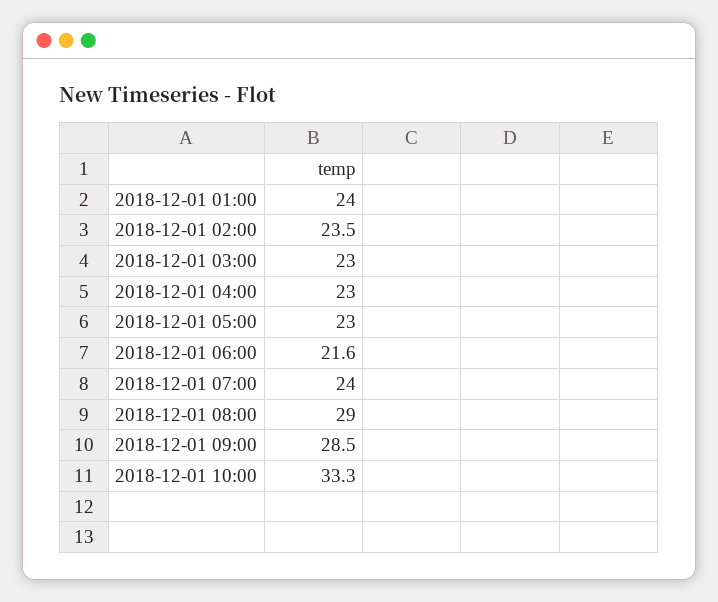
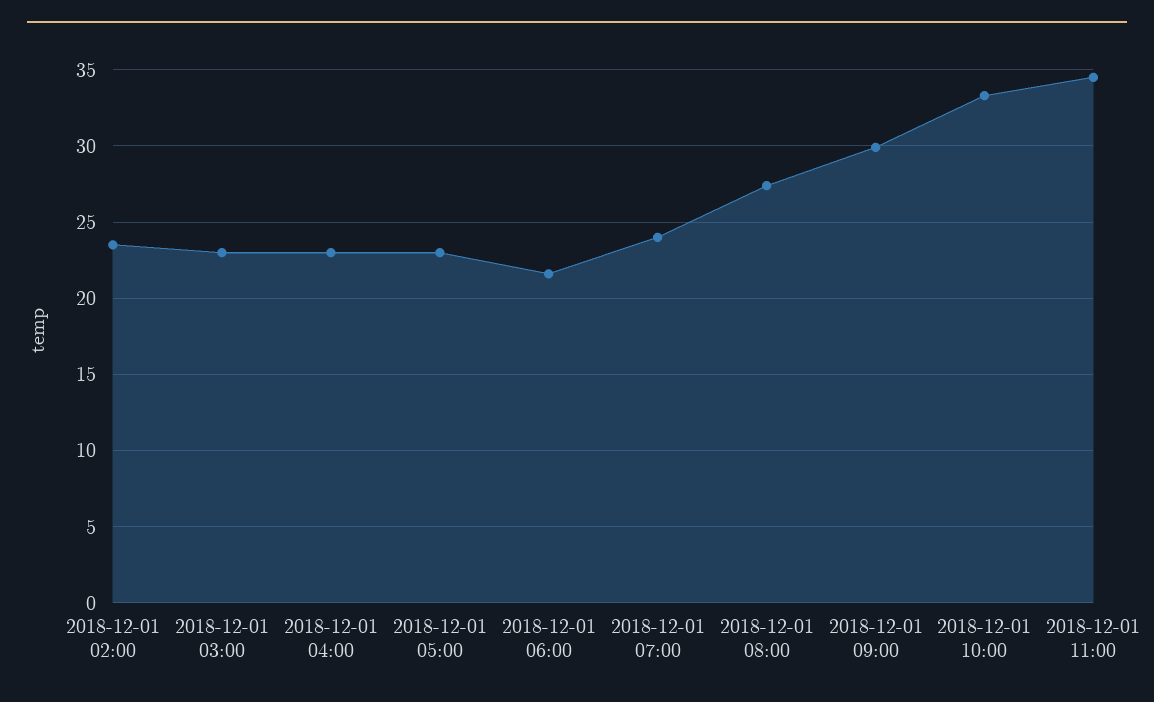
2018-12-01 01:00: 24 -> none
2018-12-01 08:00: 29 -> 27.5
2018-12-01 09:00: 28.5 -> 30
2018-12-01 11:00: none -> 34.5

